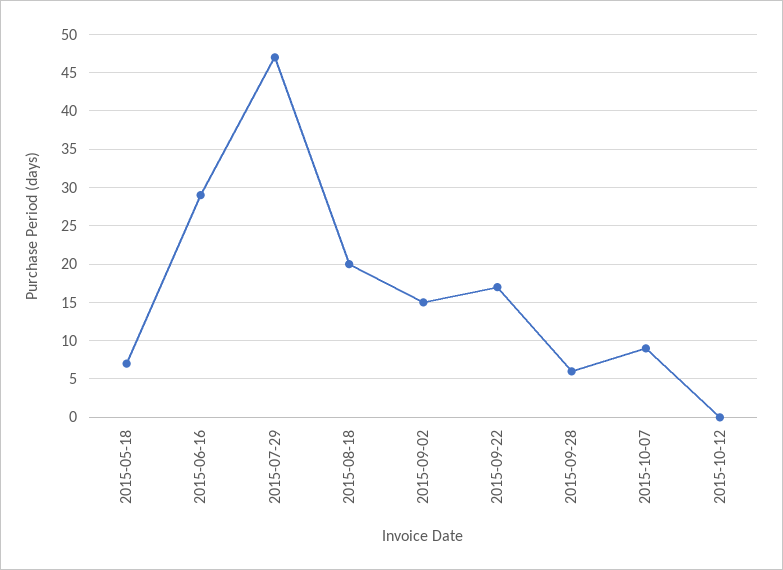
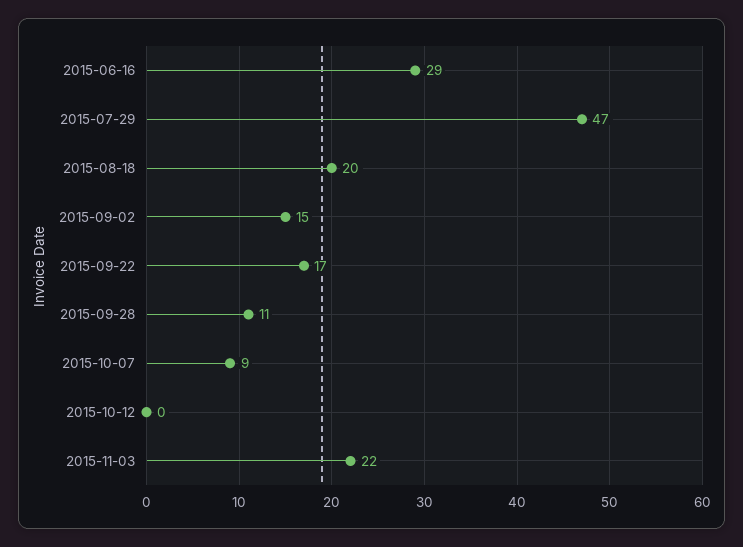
2015-05-18: 7 -> none
2015-09-28: 6 -> 11
2015-11-03: none -> 22

